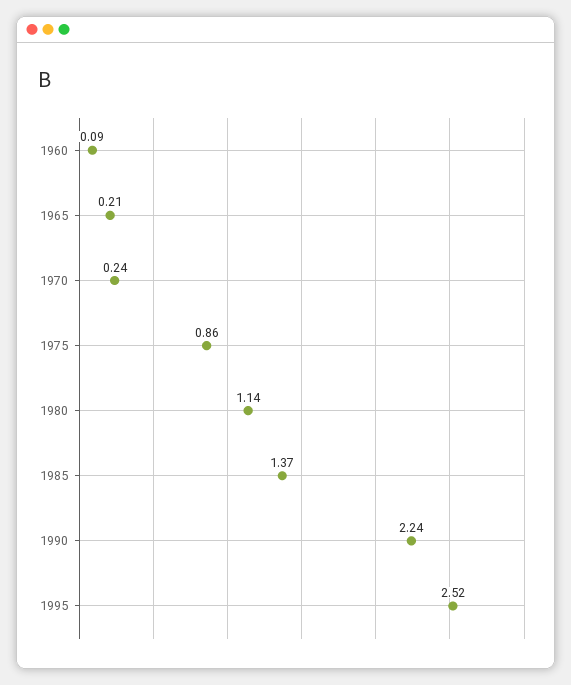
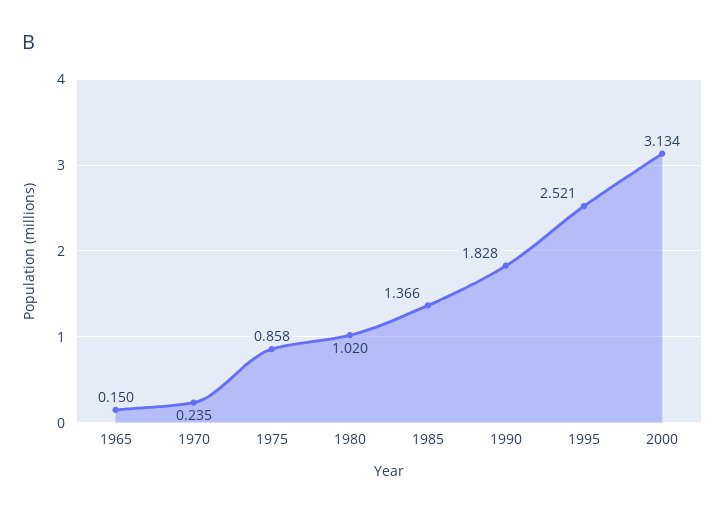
1960: 0.09 -> none
1965: 0.21 -> 0.15
1980: 1.14 -> 1.02
1990: 2.24 -> 1.828
2000: none -> 3.134

